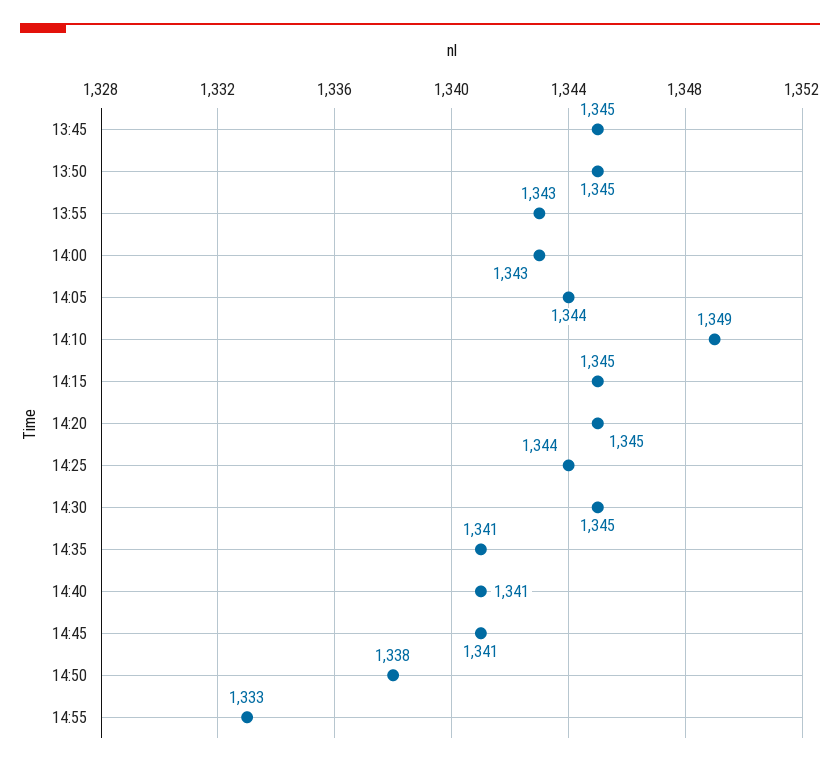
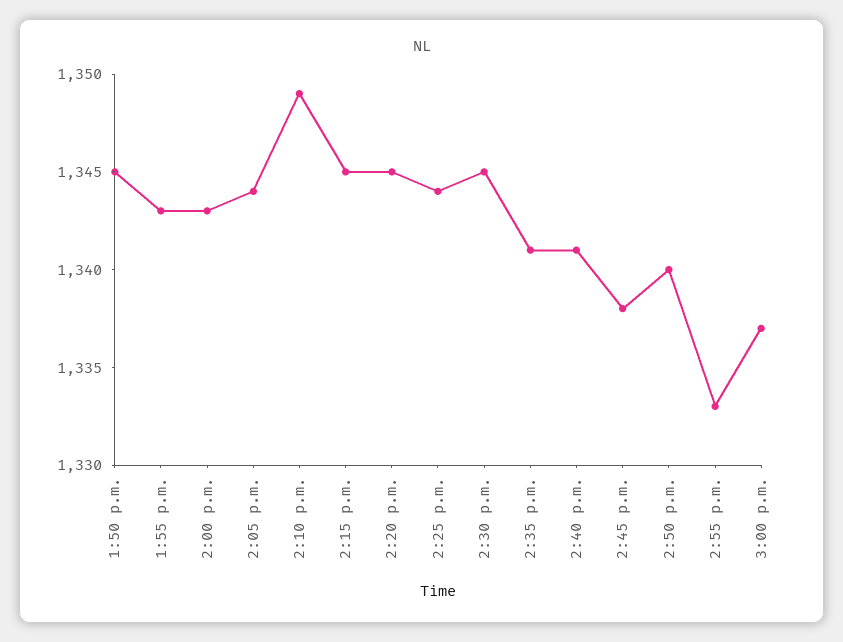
13:45: 1345 -> none
14:45: 1341 -> 1338
14:50: 1338 -> 1340
3:00 p.m.: none -> 1337

